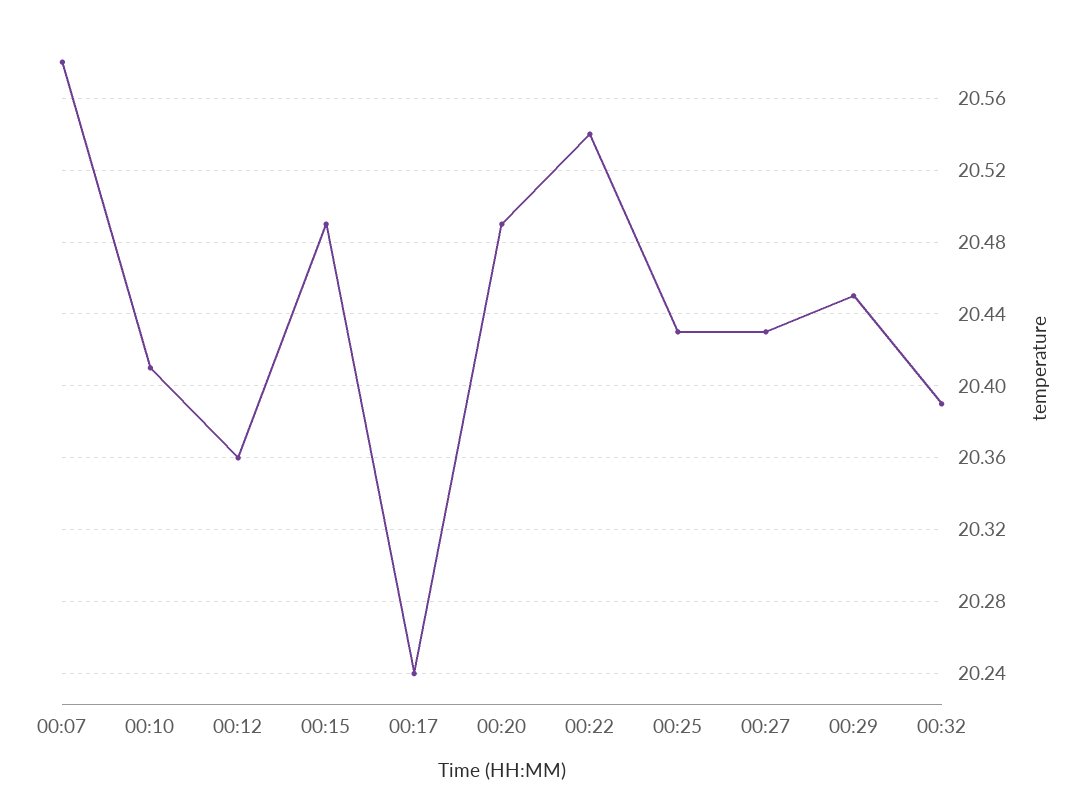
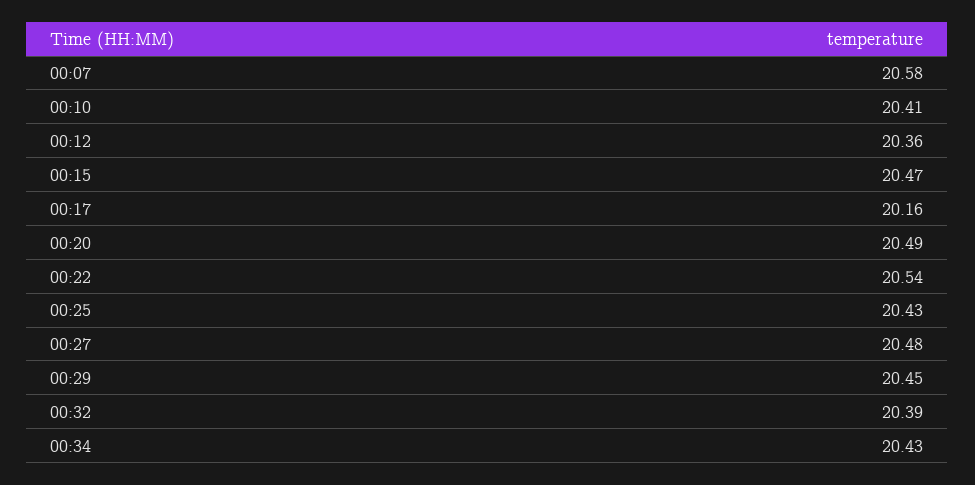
00:15: 20.49 -> 20.47
00:17: 20.24 -> 20.16
00:27: 20.43 -> 20.48
00:34: none -> 20.43

